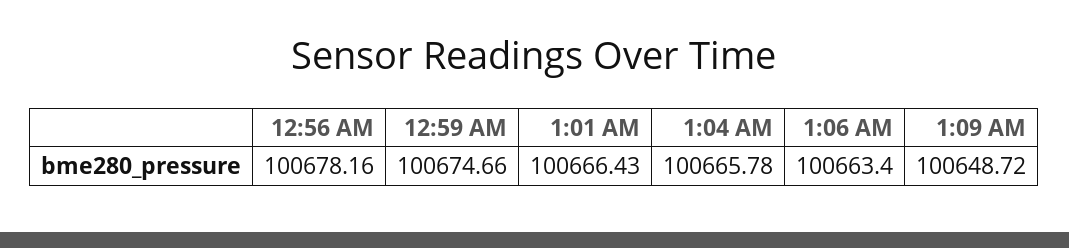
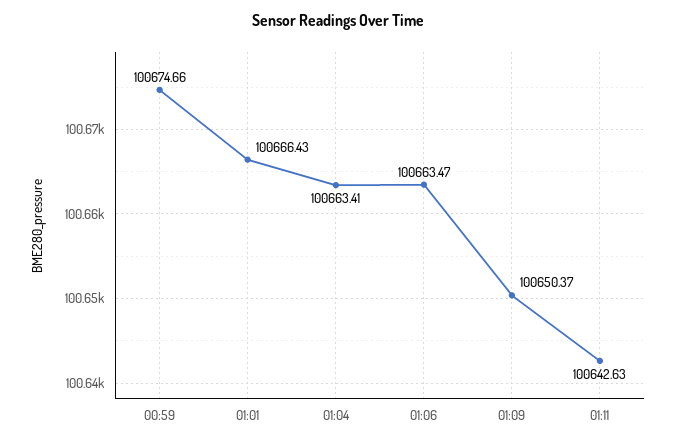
12:56 AM: 100678.16 -> none
1:04 AM: 100665.78 -> 100663.41
1:06 AM: 100663.4 -> 100663.47
1:09 AM: 100648.72 -> 100650.37
01:11: none -> 100642.63

